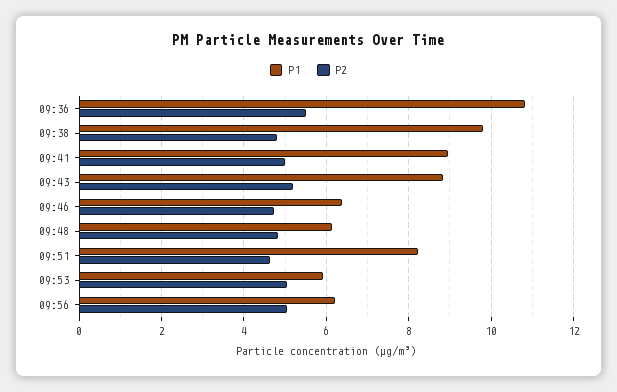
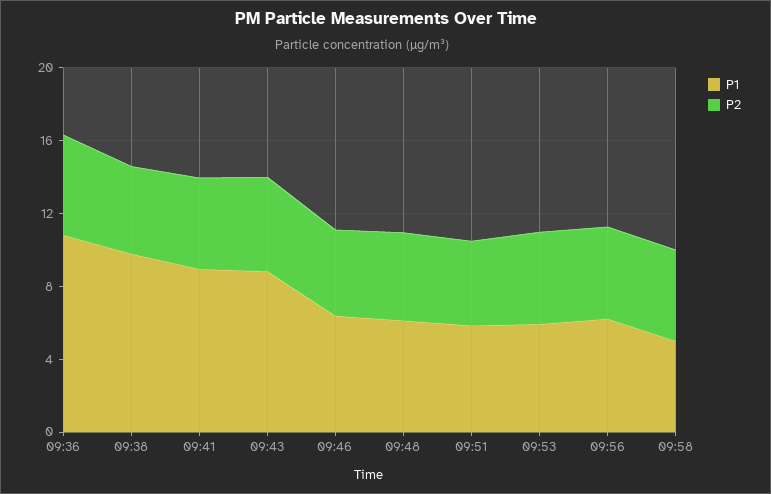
P1, 09:51: 8.2 -> 6
P1, 09:58: none -> 5
P2, 09:58: none -> 5

